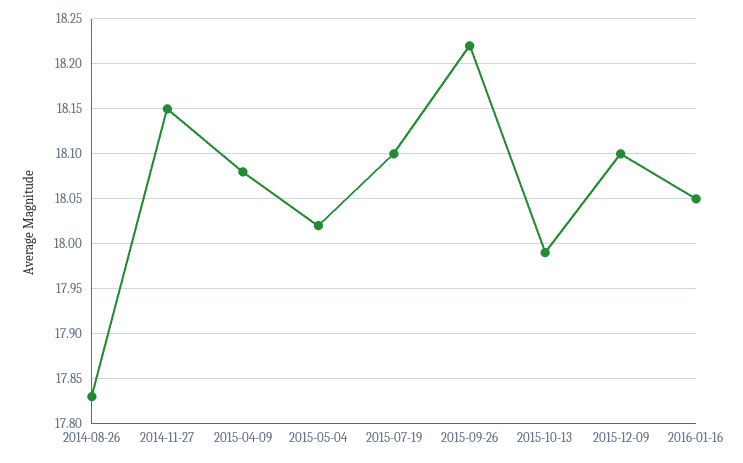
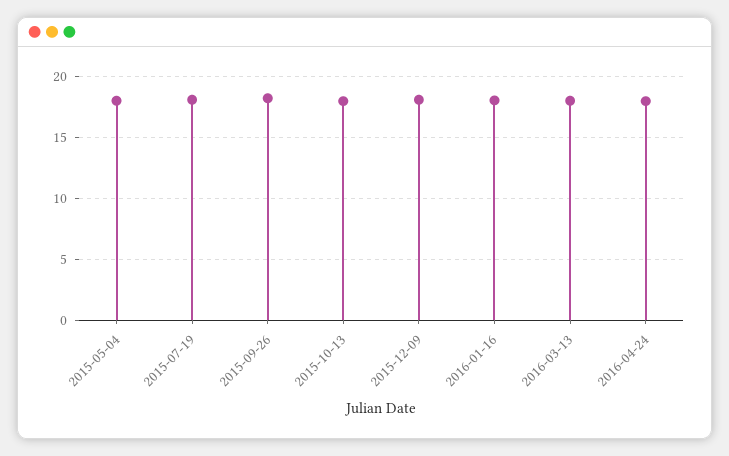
2014-08-26: 17.83 -> none
2014-11-27: 18.15 -> none
2015-04-09: 18.08 -> none
2016-03-13: none -> 18
2016-04-24: none -> 18

